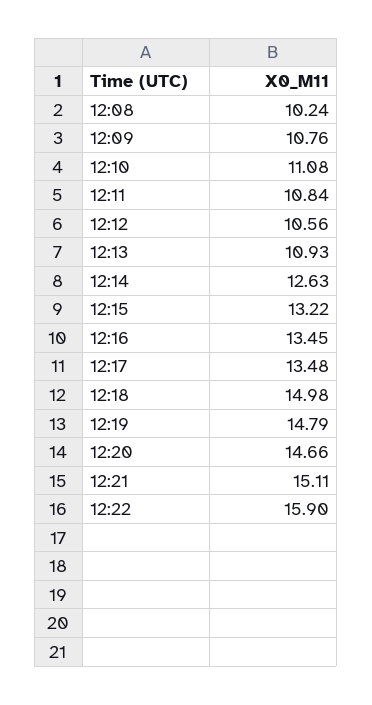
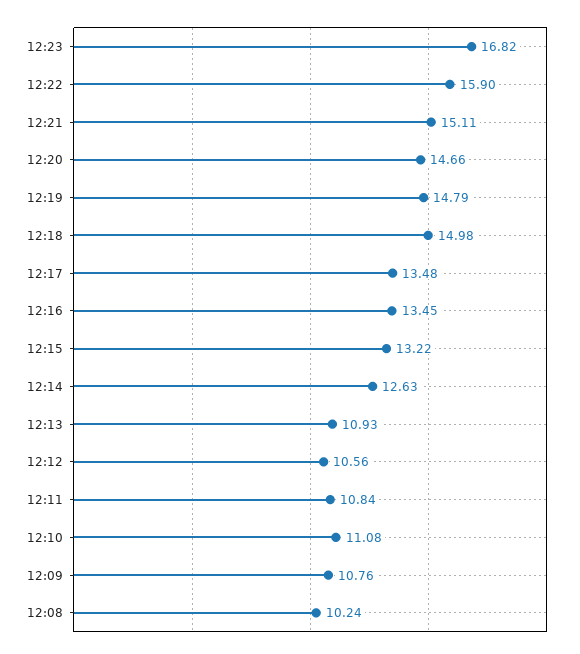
12:23: none -> 16.82

